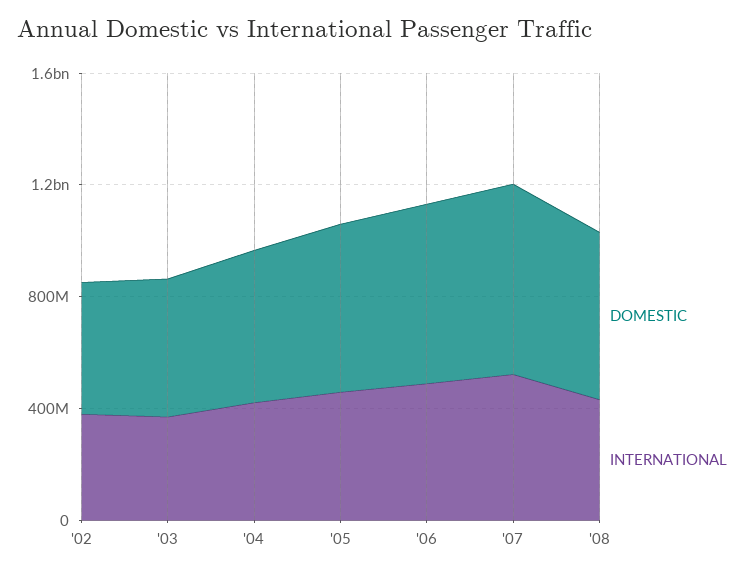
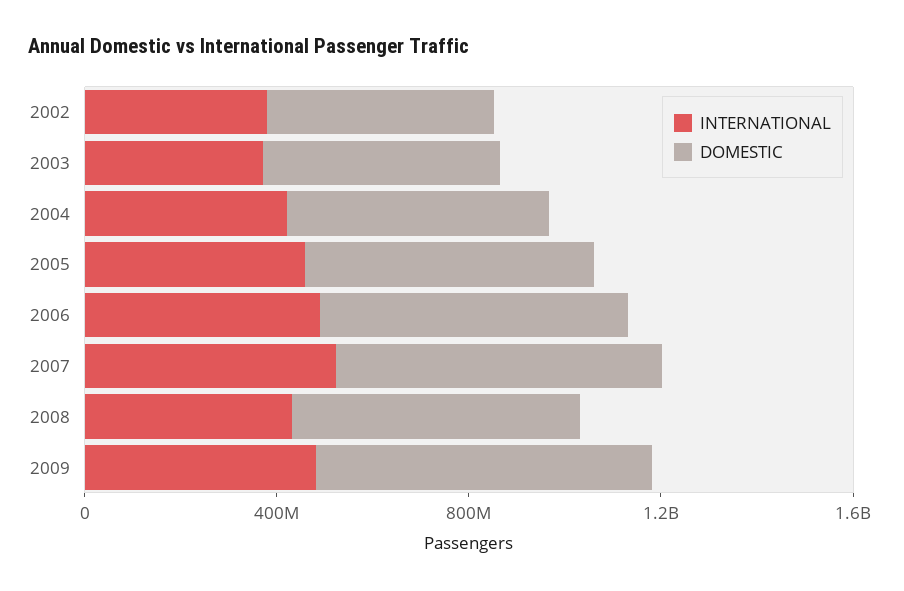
INTERNATIONAL, 2009: none -> 500000000
DOMESTIC, 2009: none -> 700000000

